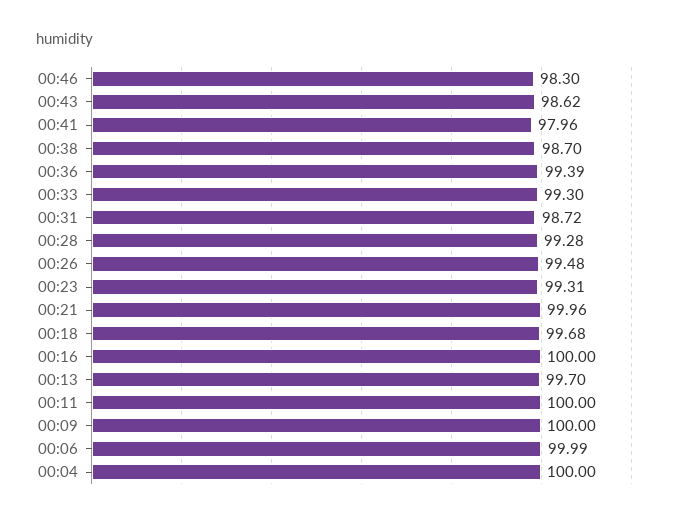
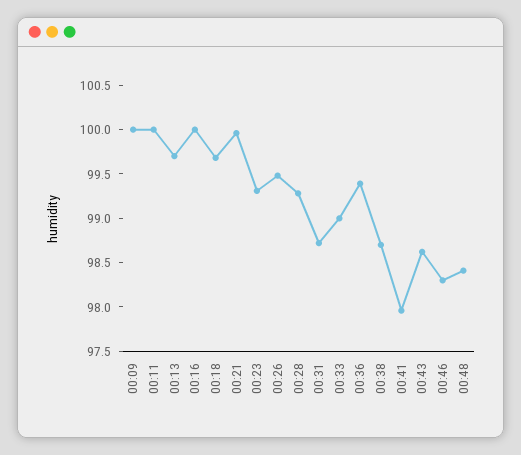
00:33: 99.3 -> 99
00:06: 99.99 -> none
00:04: 100 -> none
00:48: none -> 98.4

